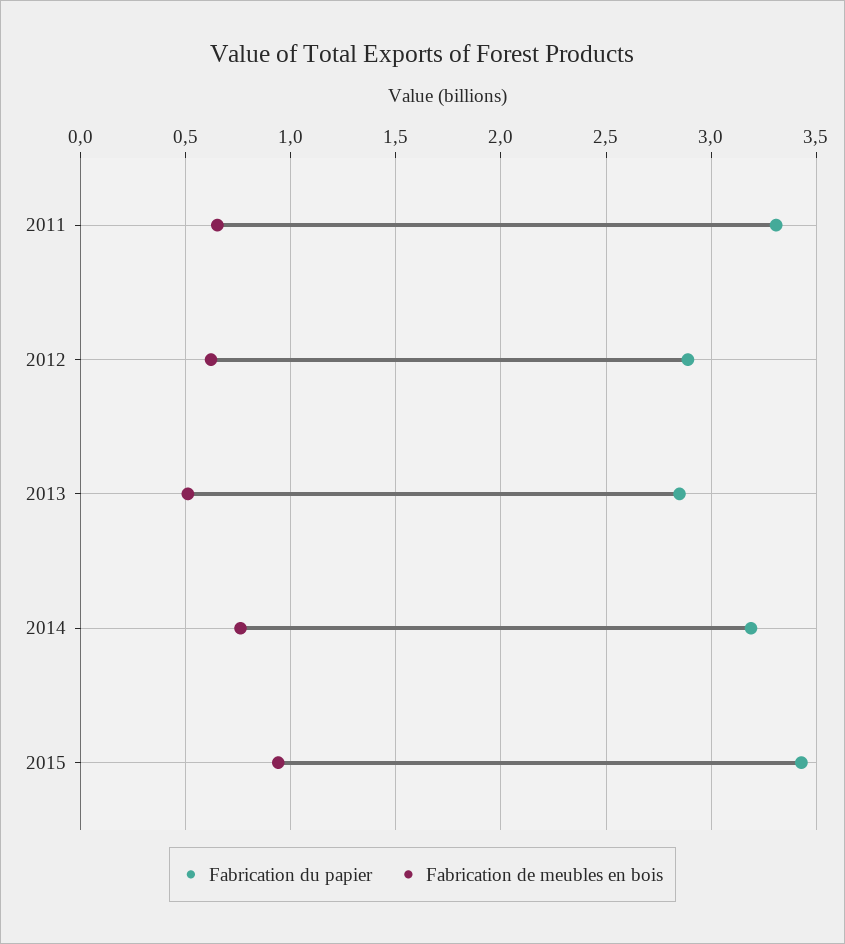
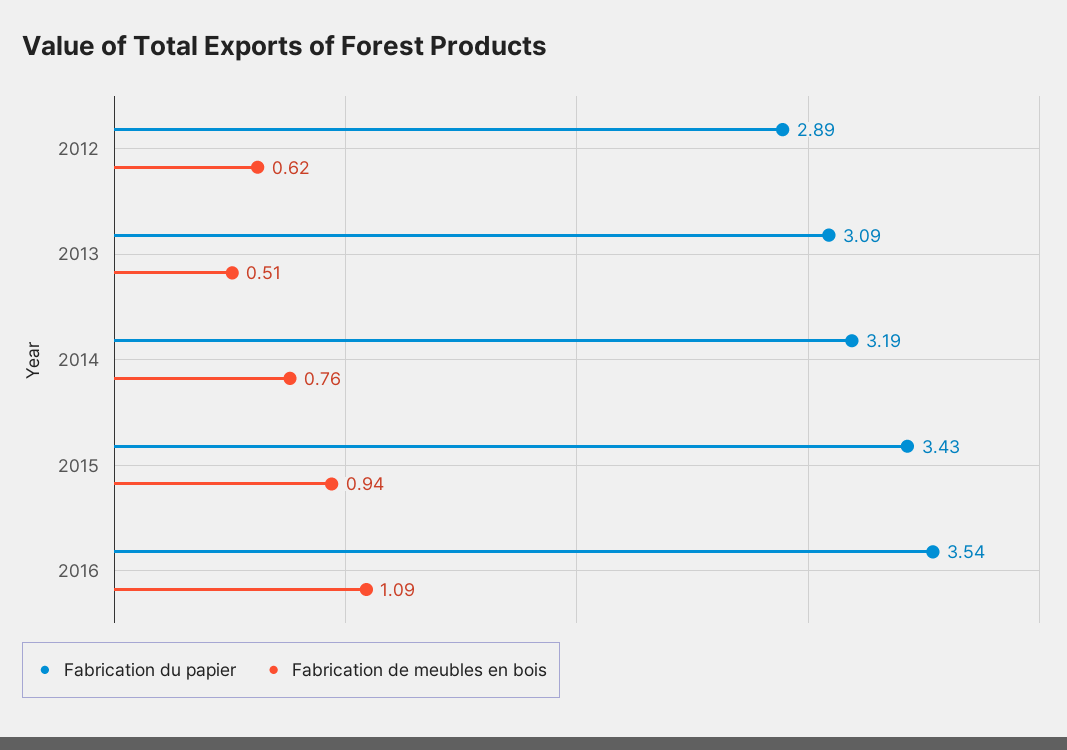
Fabrication du papier, 2011: 3.3 -> none
Fabrication de meubles en bois, 2011: 0.65 -> none
Fabrication du papier, 2013: 2.85 -> 3.09
Fabrication du papier, 2016: none -> 3.54
Fabrication de meubles en bois, 2016: none -> 1.09

